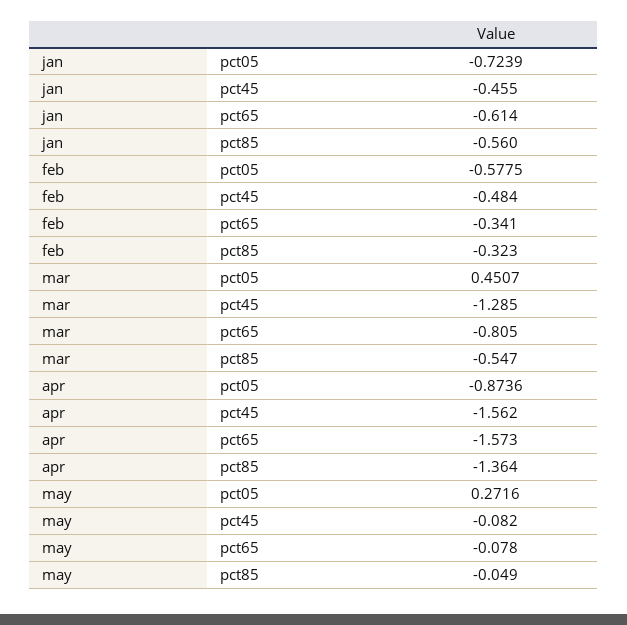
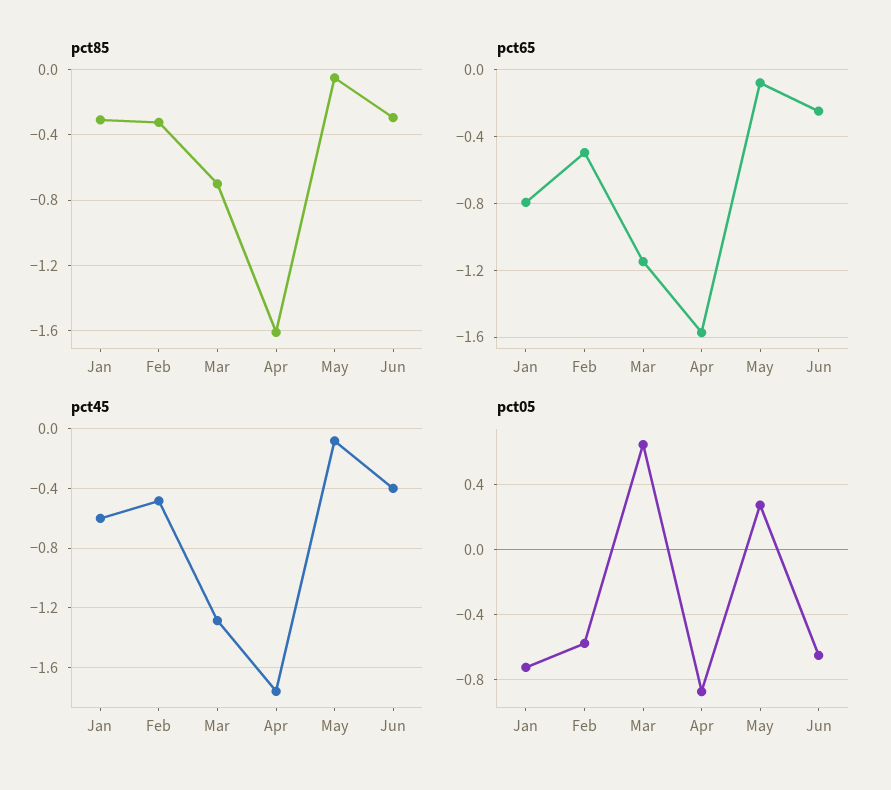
pct45, jan: -0.455 -> -0.6
pct65, jan: -0.614 -> -0.8
pct85, jan: -0.56 -> -0.3
pct65, feb: -0.341 -> -0.5
pct05, mar: 0.4507 -> 0.65
pct65, mar: -0.805 -> -1.15
pct85, mar: -0.547 -> -0.7
pct45, apr: -1.562 -> -1.75
pct85, apr: -1.364 -> -1.6
pct85, Jun: none -> -0.3
pct65, Jun: none -> -0.25
pct45, Jun: none -> -0.4
pct05, Jun: none -> -0.65

